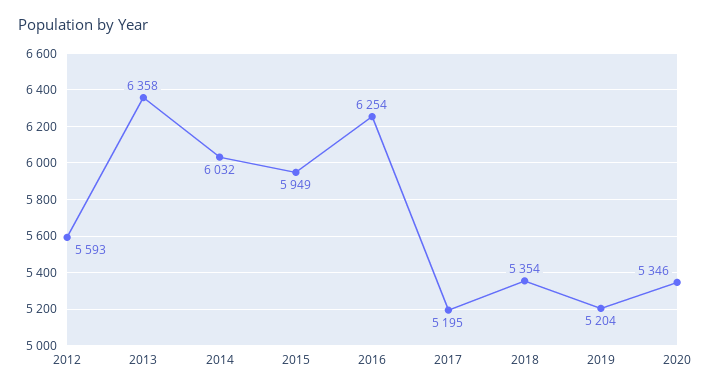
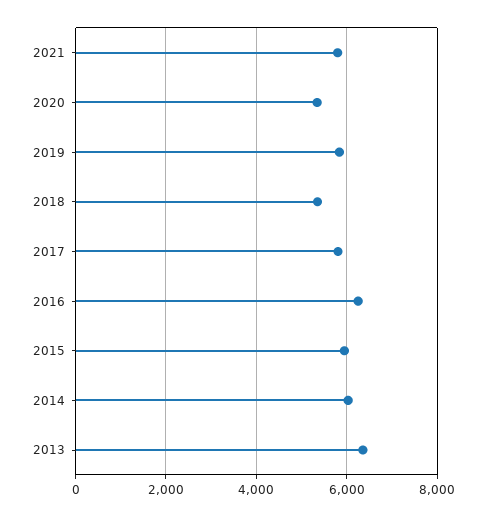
2012: 5593 -> none
2017: 5195 -> 5800
2019: 5204 -> 5800
2021: none -> 5800

